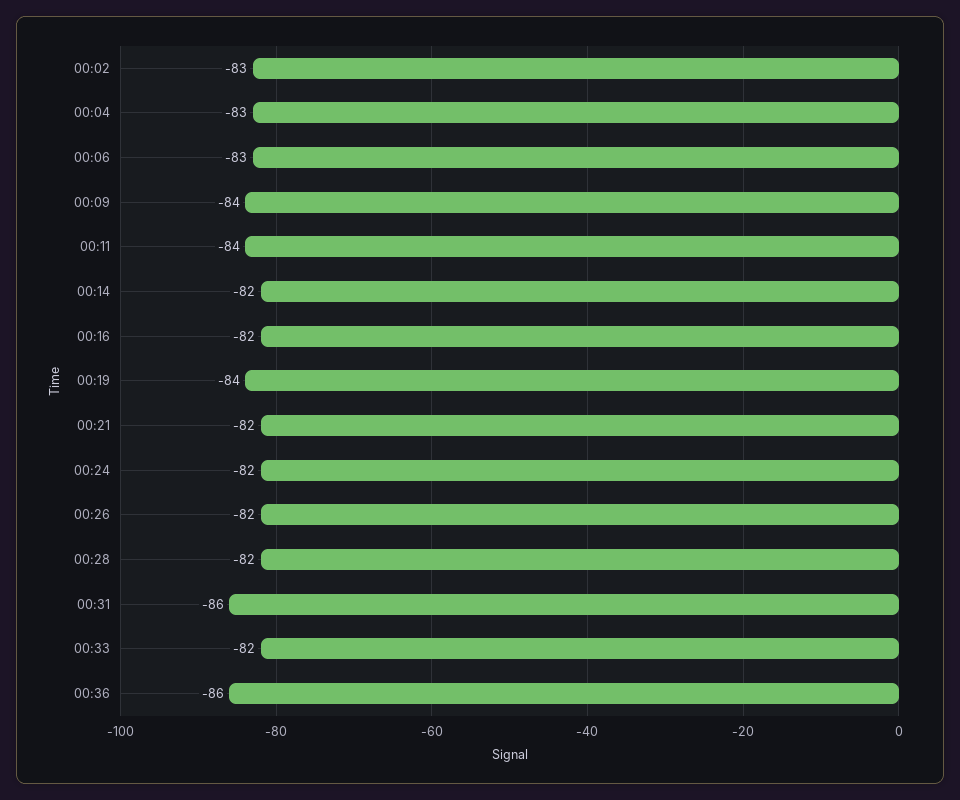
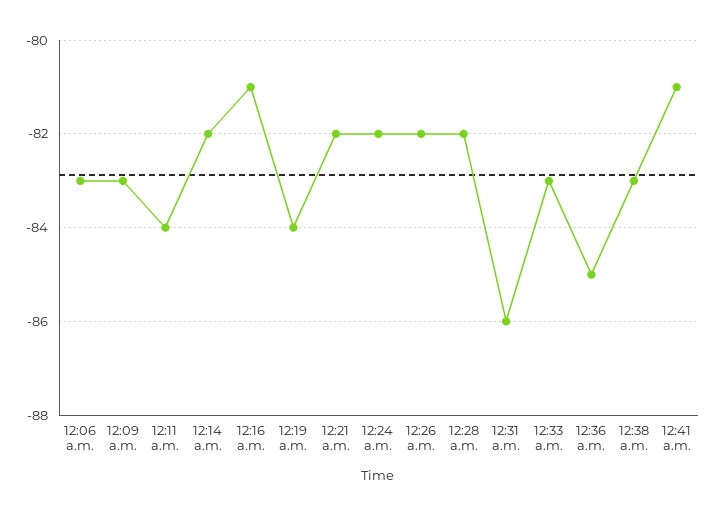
00:02: -83 -> none
00:04: -83 -> none
00:09: -84 -> -83
00:16: -82 -> -81
00:33: -82 -> -83
00:36: -86 -> -85
12:38 a.m.: none -> -83
12:41 a.m.: none -> -81

